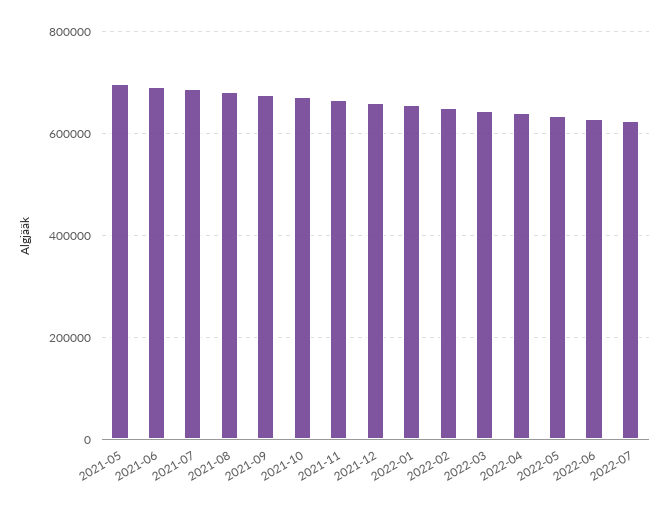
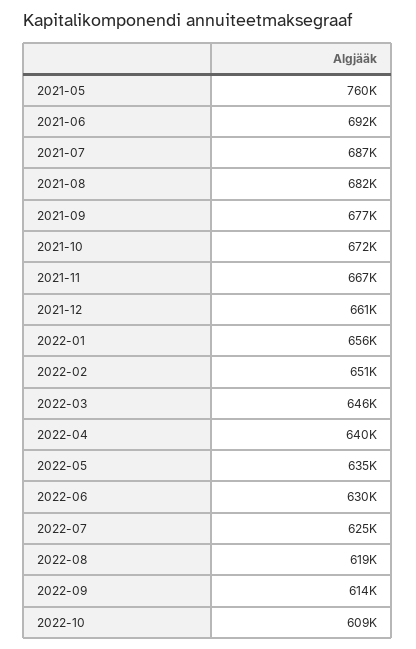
2021-05: 700000 -> 760000
2022-08: none -> 619000
2022-09: none -> 614000
2022-10: none -> 609000

